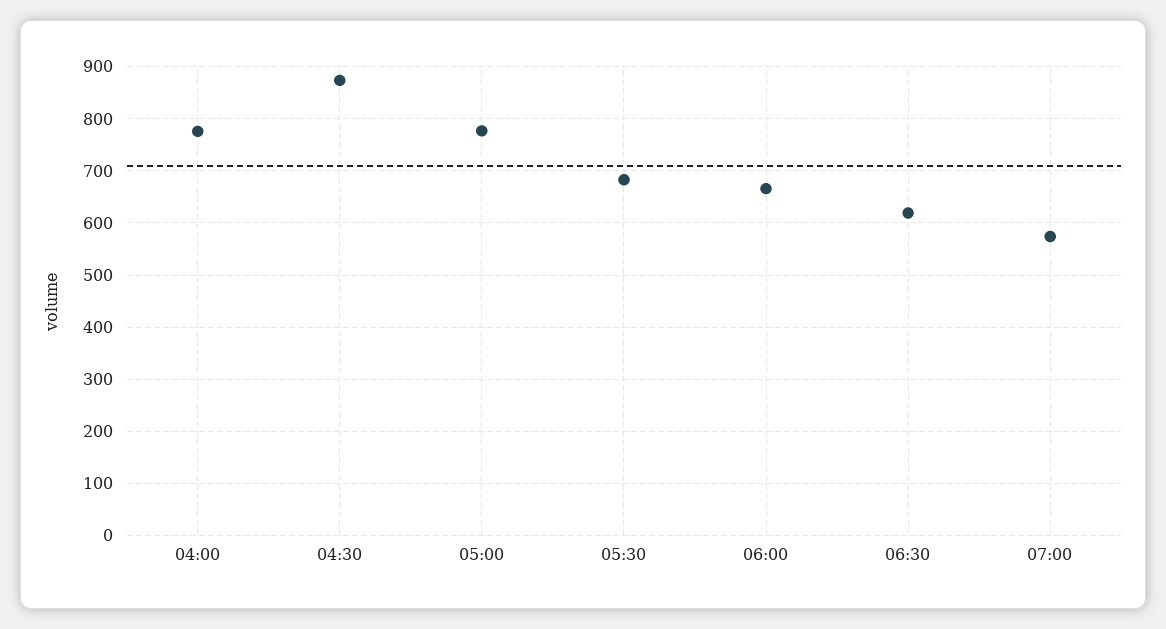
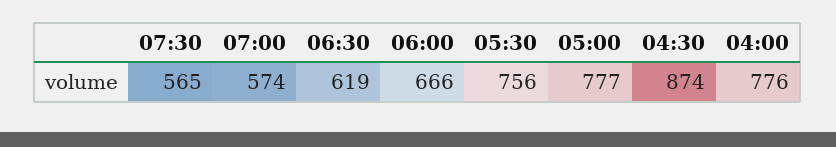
05:30: 680 -> 756
07:30: none -> 565

